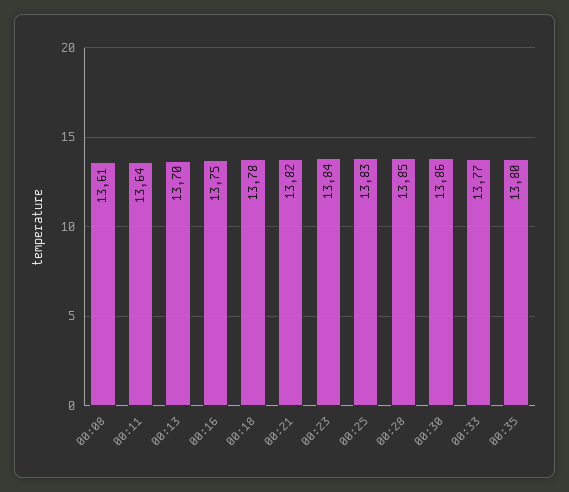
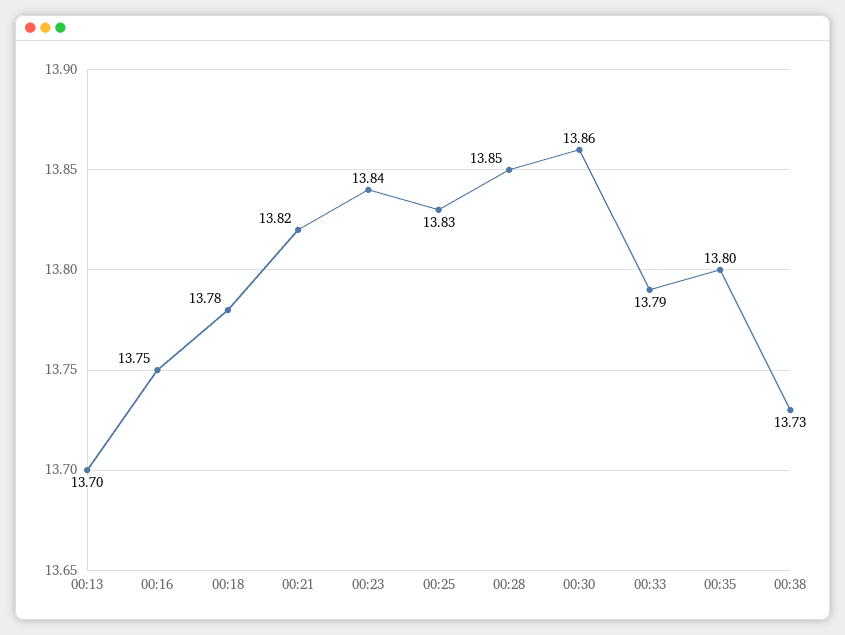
00:08: 13.61 -> none
00:11: 13.64 -> none
00:33: 13.77 -> 13.79
00:38: none -> 13.73

